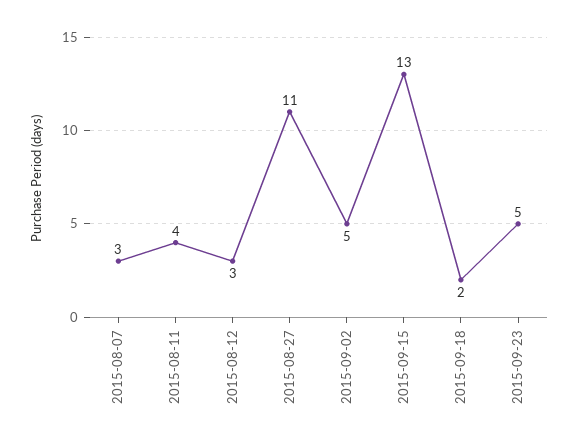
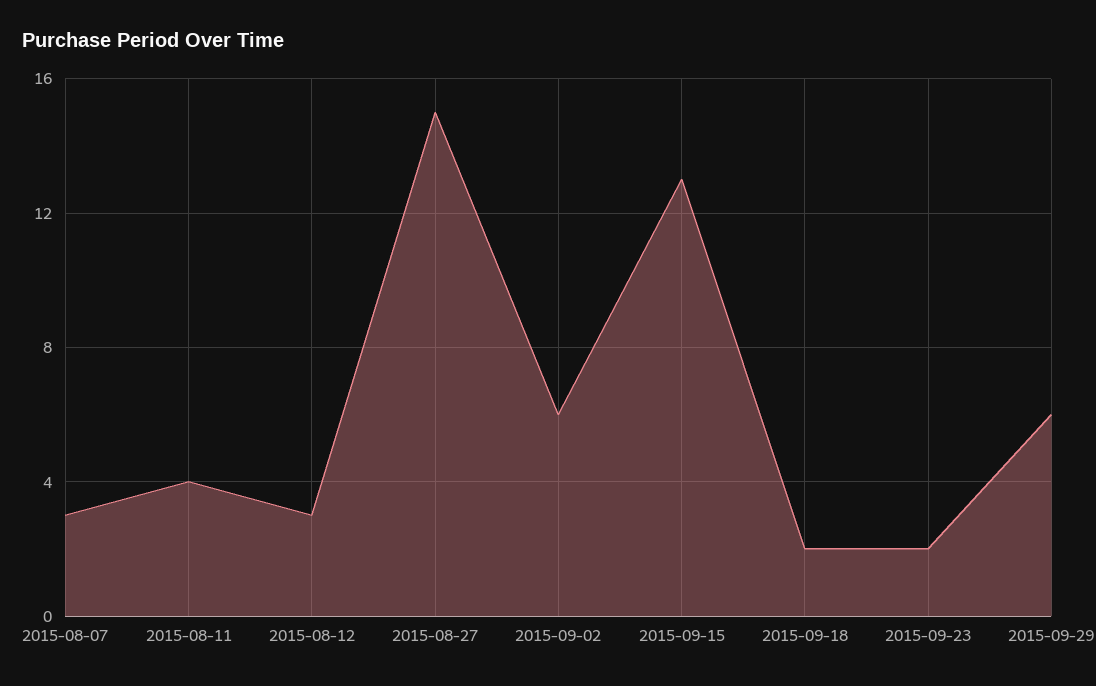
2015-08-27: 11 -> 15
2015-09-02: 5 -> 6
2015-09-23: 5 -> 2
2015-09-29: none -> 6

